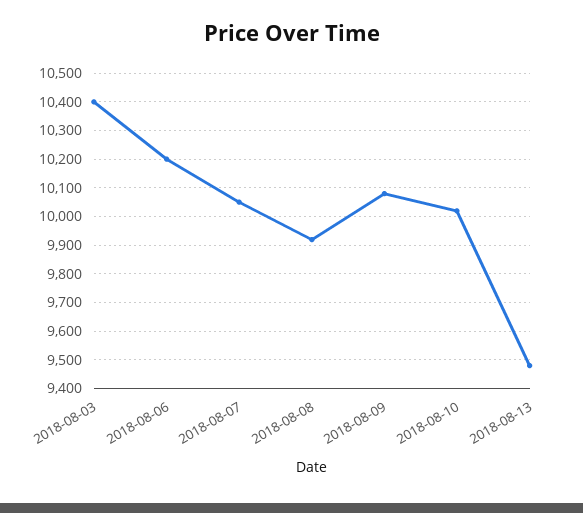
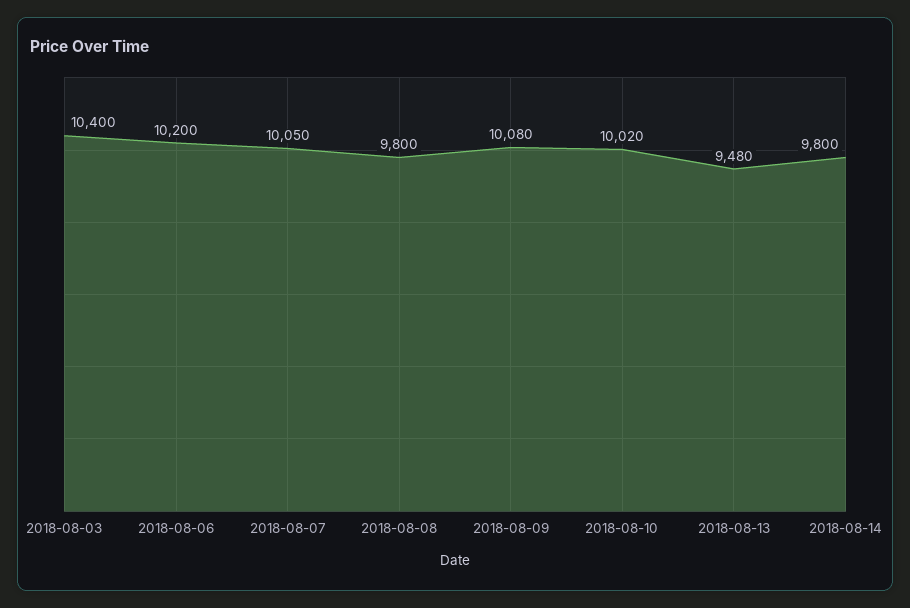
2018-08-08: 9925 -> 9800
2018-08-14: none -> 9800

